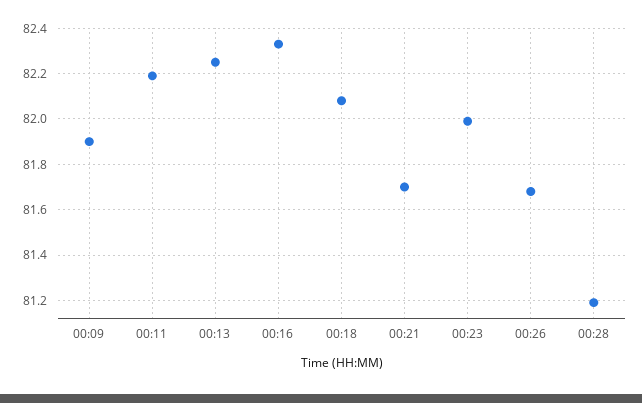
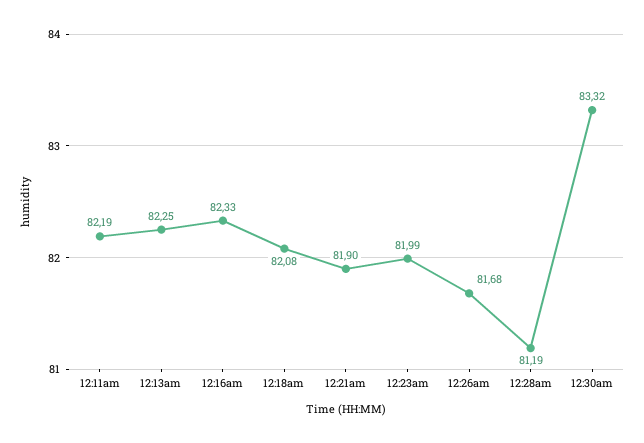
00:09: 81.9 -> none
00:21: 81.7 -> 81.9
12:30am: none -> 83.32

